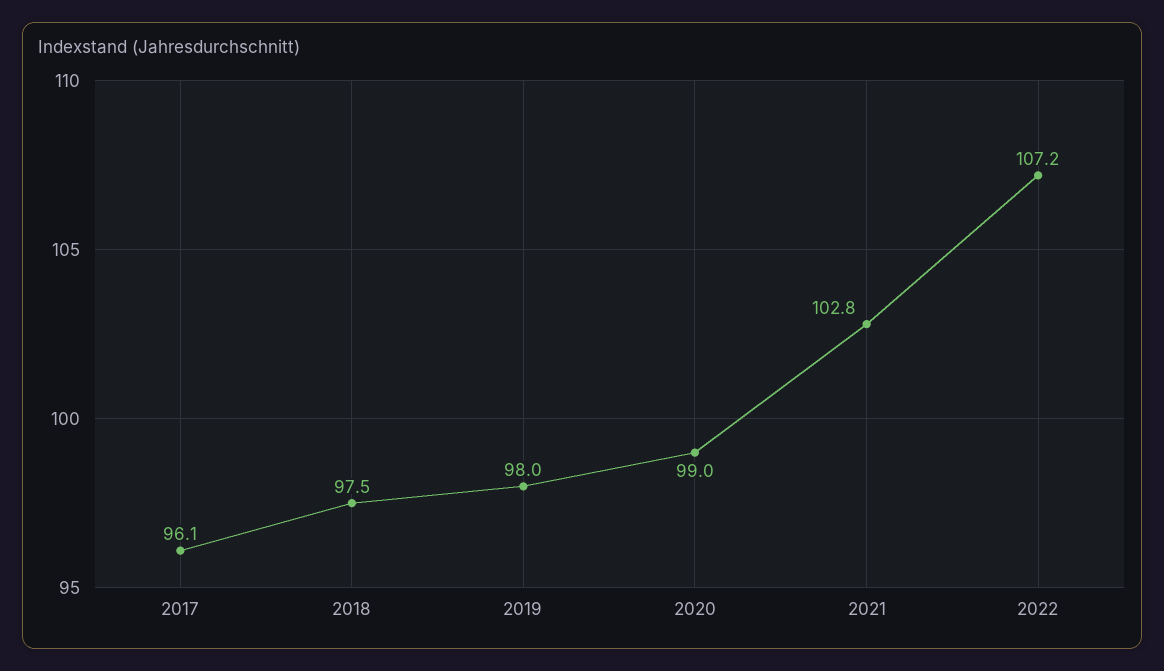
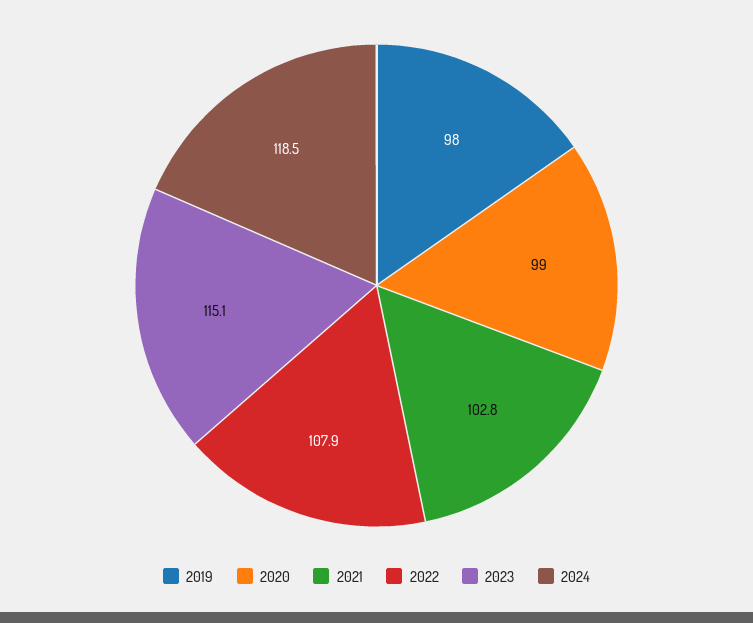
2017: 96.1 -> none
2018: 97.5 -> none
2022: 107.2 -> 107.9
2023: none -> 115.1
2024: none -> 118.5

